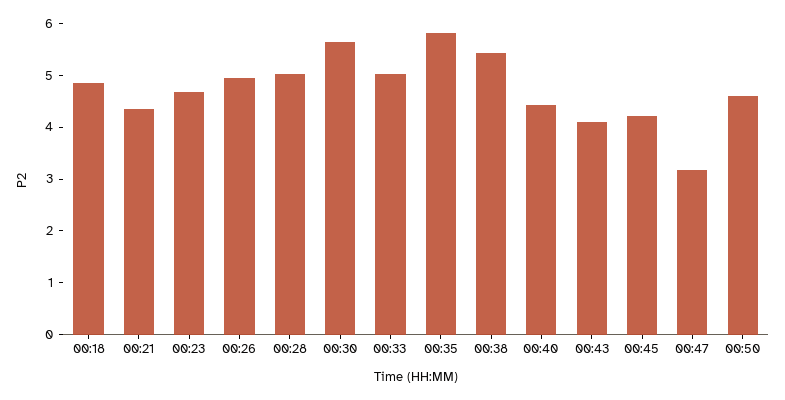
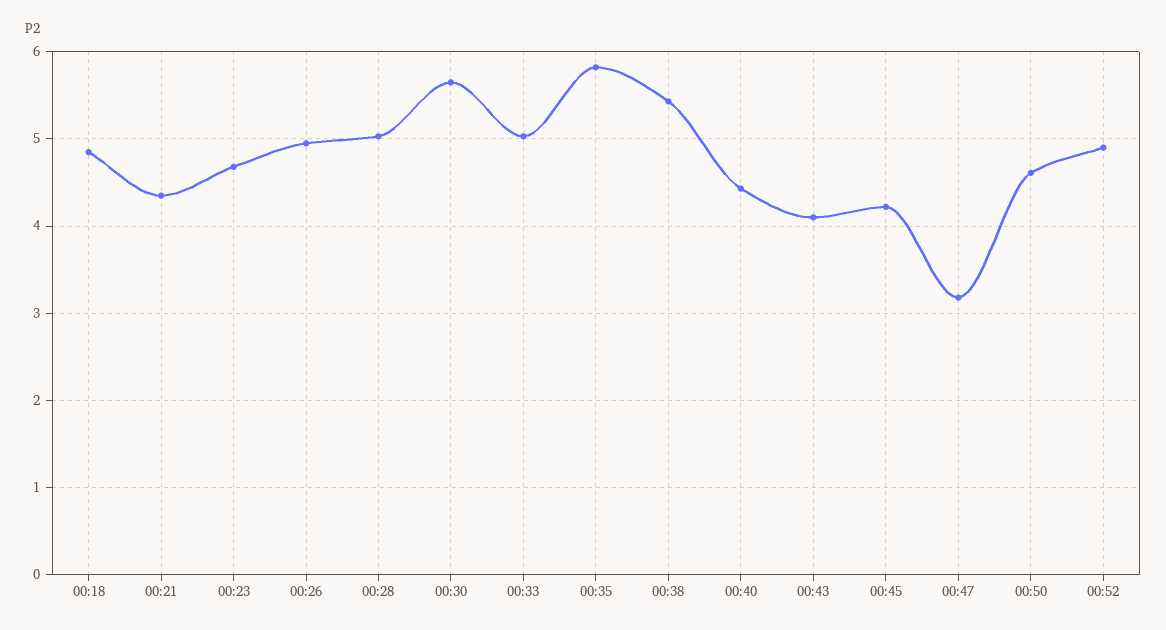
00:52: none -> 4.9

